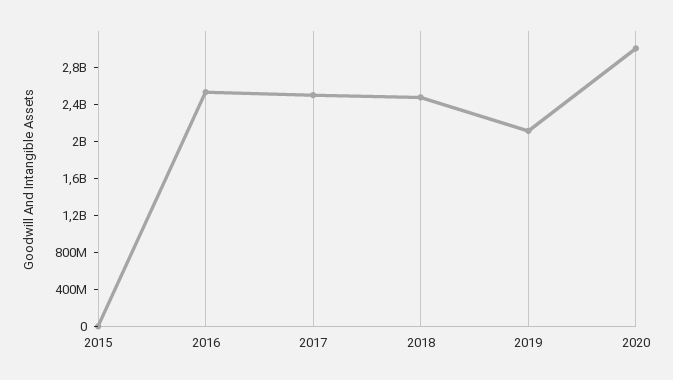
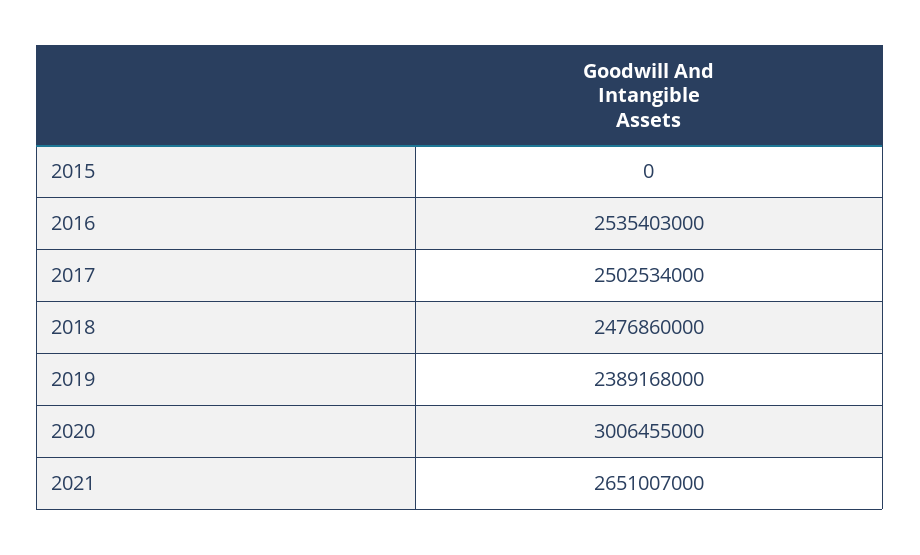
2019: 2100000000 -> 2389168000
2021: none -> 2651007000

